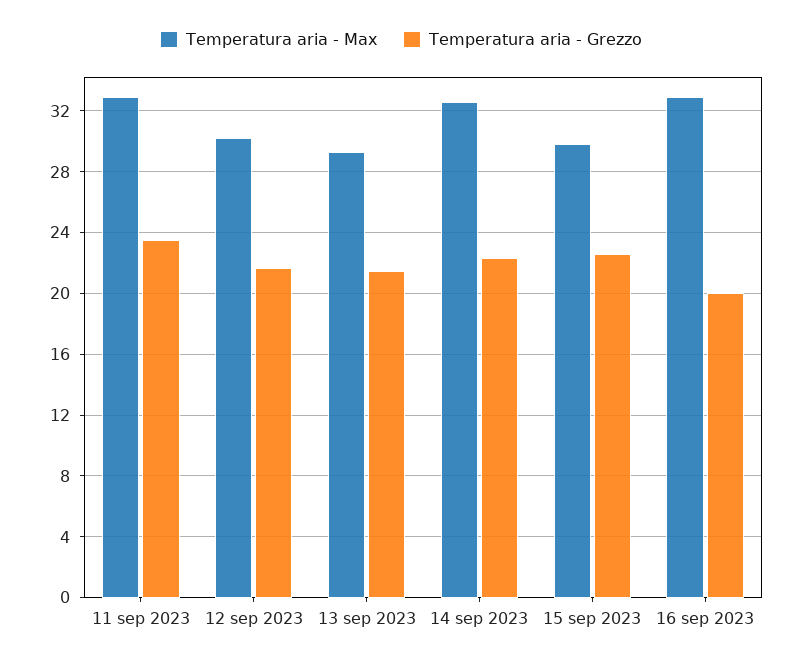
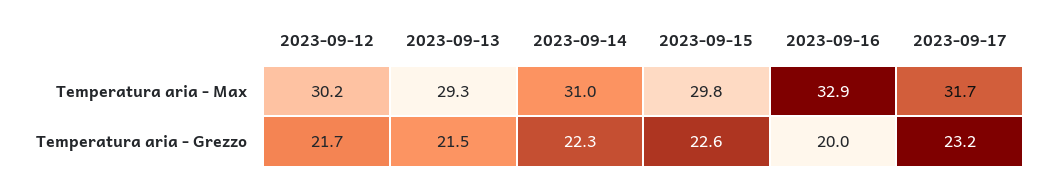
Temperatura aria - Max, 11 sep 2023: 33 -> none
Temperatura aria - Grezzo, 11 sep 2023: 23.5 -> none
Temperatura aria - Max, 14 sep 2023: 32.5 -> 31
Temperatura aria - Max, 2023-09-17: none -> 31.7
Temperatura aria - Grezzo, 2023-09-17: none -> 23.2

